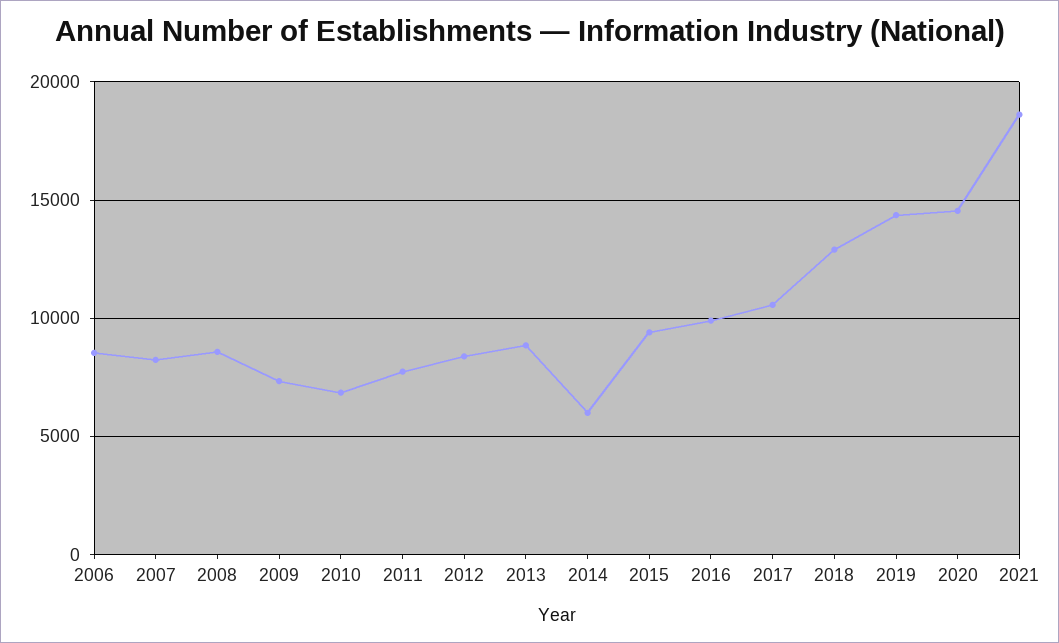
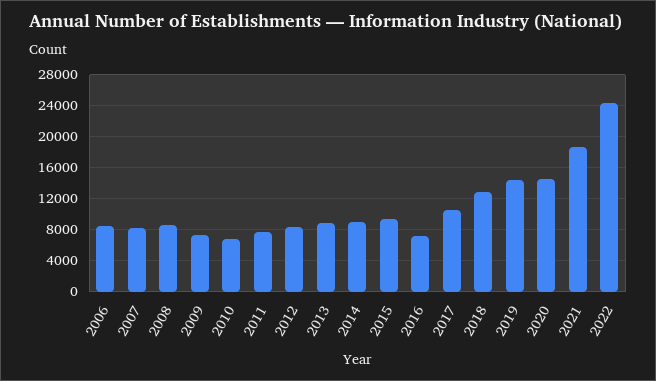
2014: 6000 -> 9000
2016: 10000 -> 7000
2022: none -> 24000

